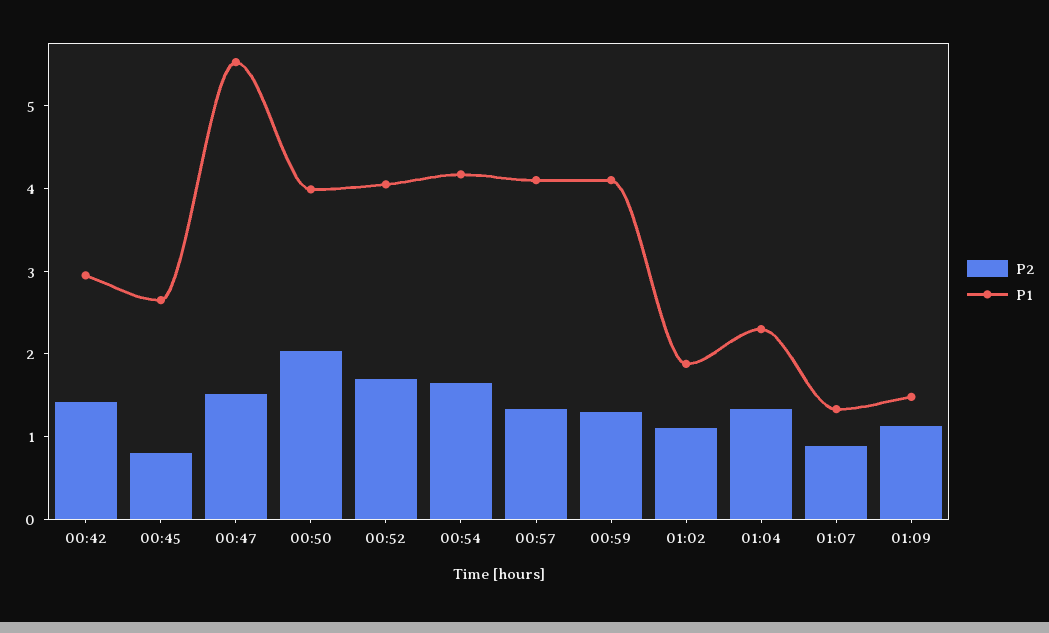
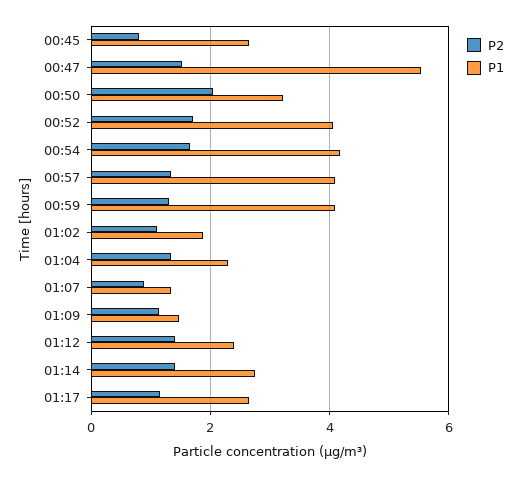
P2, 00:42: 1.4 -> none
P1, 00:42: 3 -> none
P1, 00:50: 4 -> 3.2
P2, 01:12: none -> 1.4
P1, 01:12: none -> 2.4
P2, 01:14: none -> 1.4
P1, 01:14: none -> 2.8
P2, 01:17: none -> 1.2
P1, 01:17: none -> 2.6

